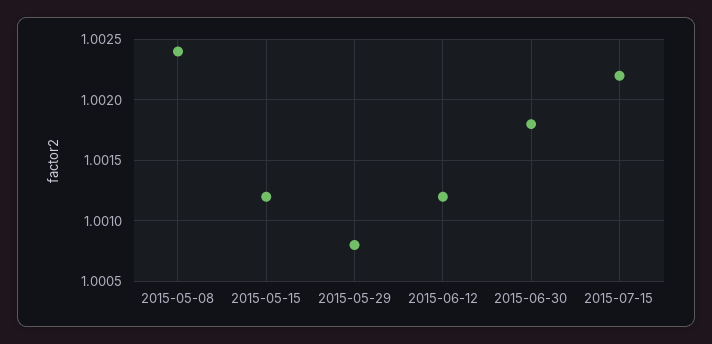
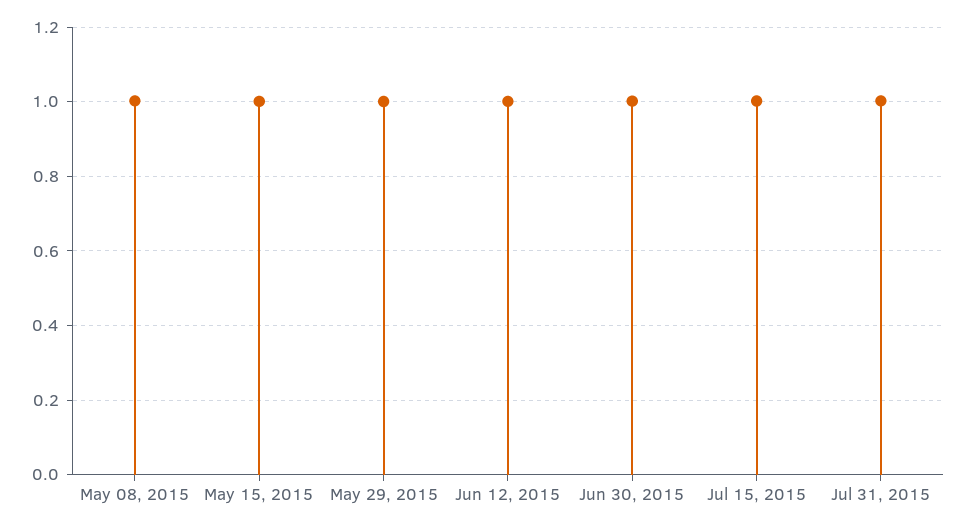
Jul 31, 2015: none -> 1

